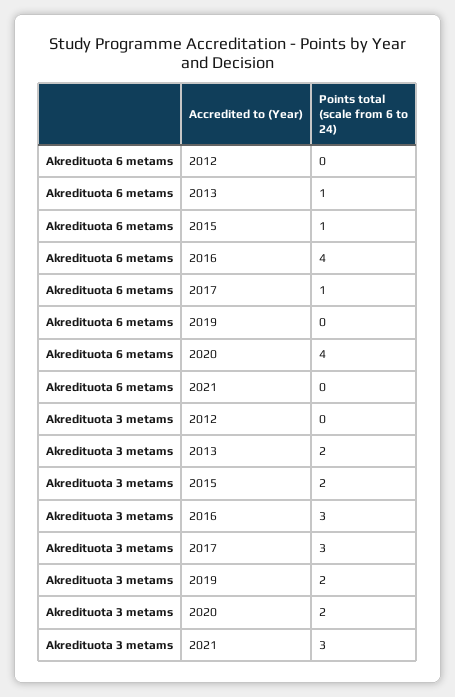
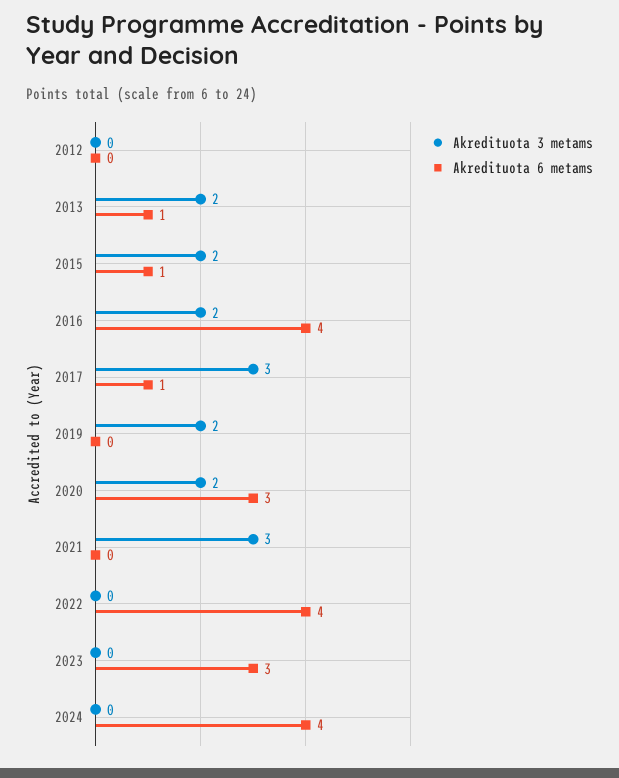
Akredituota 6 metams, 2020: 4 -> 3
Akredituota 3 metams, 2016: 3 -> 2
Akredituota 3 metams, 2022: none -> 0
Akredituota 6 metams, 2022: none -> 4
Akredituota 3 metams, 2023: none -> 0
Akredituota 6 metams, 2023: none -> 3
Akredituota 3 metams, 2024: none -> 0
Akredituota 6 metams, 2024: none -> 4

